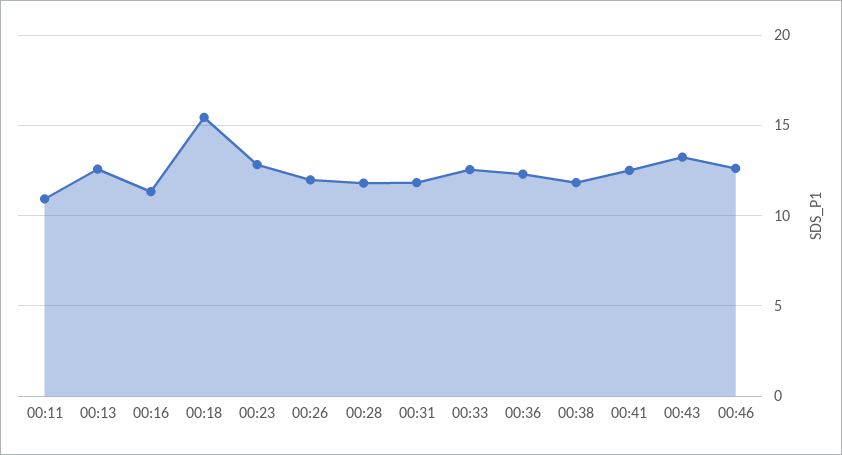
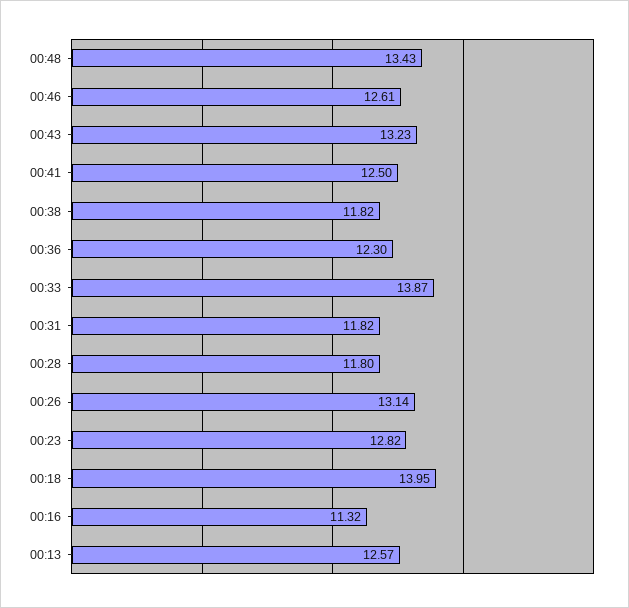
00:11: 11 -> none
00:18: 15.5 -> 13.95
00:26: 12 -> 13.14
00:33: 12.5 -> 13.87
00:48: none -> 13.43

